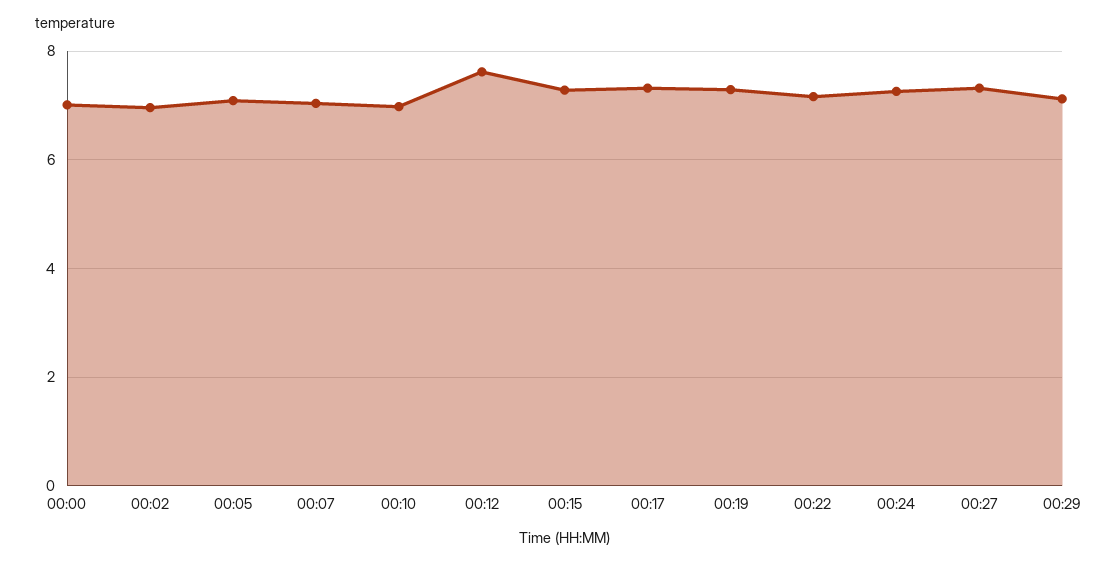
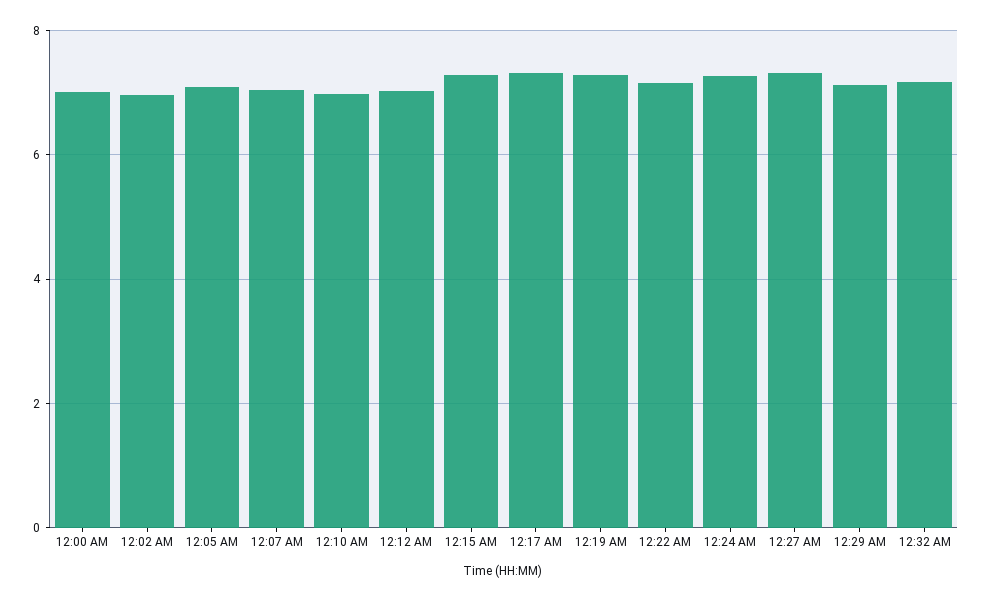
00:12: 7.6 -> 7
12:32 AM: none -> 7.2

